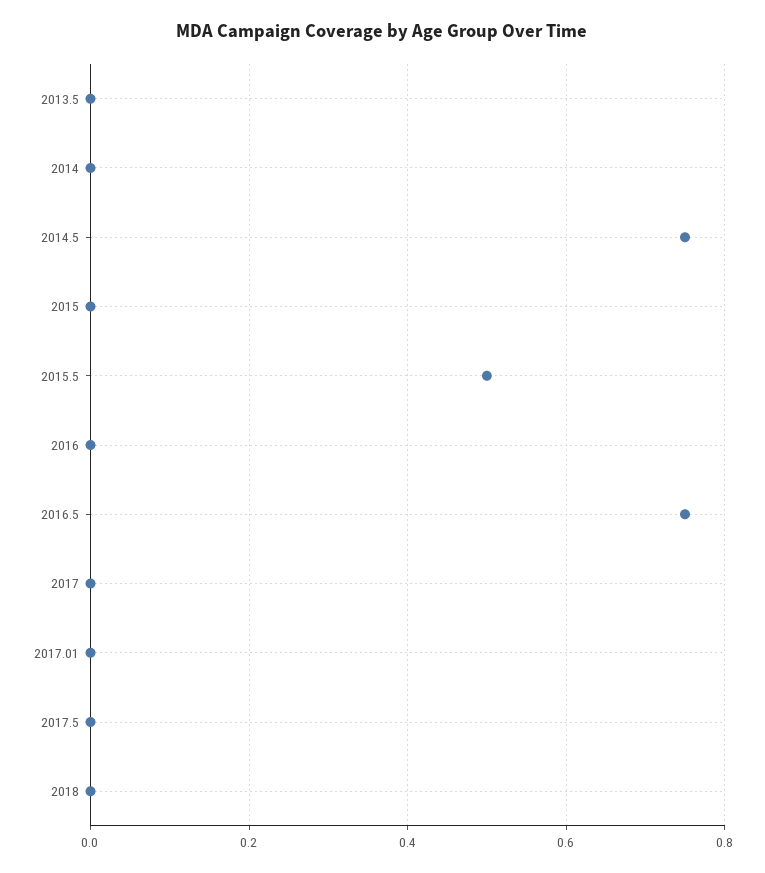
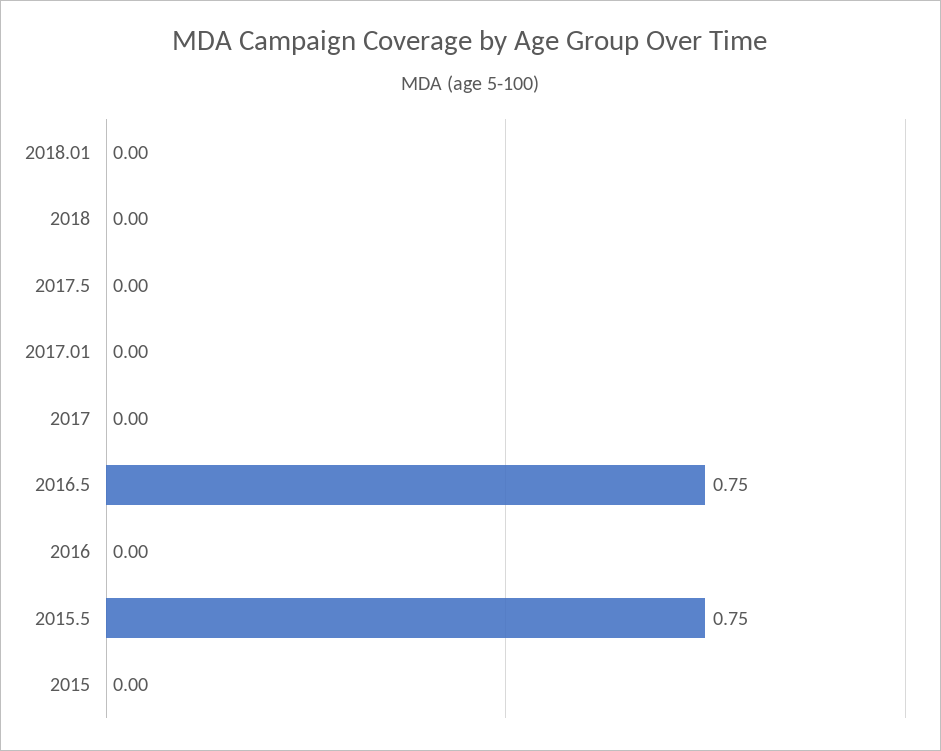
2013.5: 0 -> none
2014: 0 -> none
2014.5: 0.75 -> none
2015.5: 0.5 -> 0.75
2018.01: none -> 0

